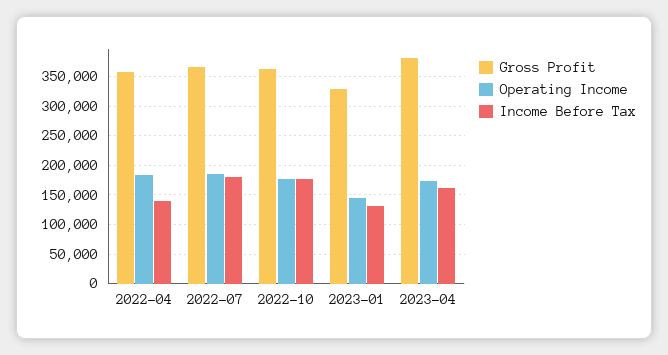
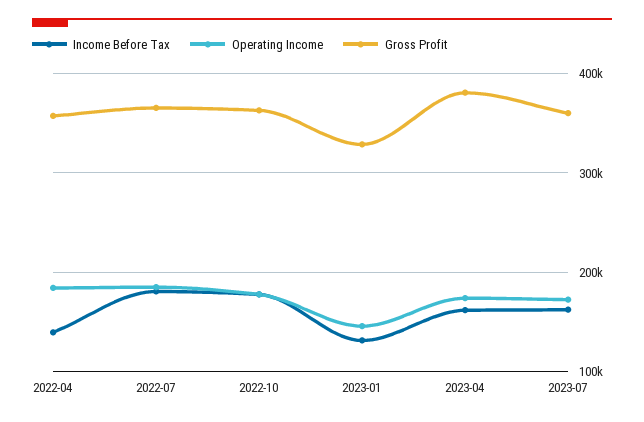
Income Before Tax, 2023-07: none -> 160000
Operating Income, 2023-07: none -> 170000
Gross Profit, 2023-07: none -> 360000

